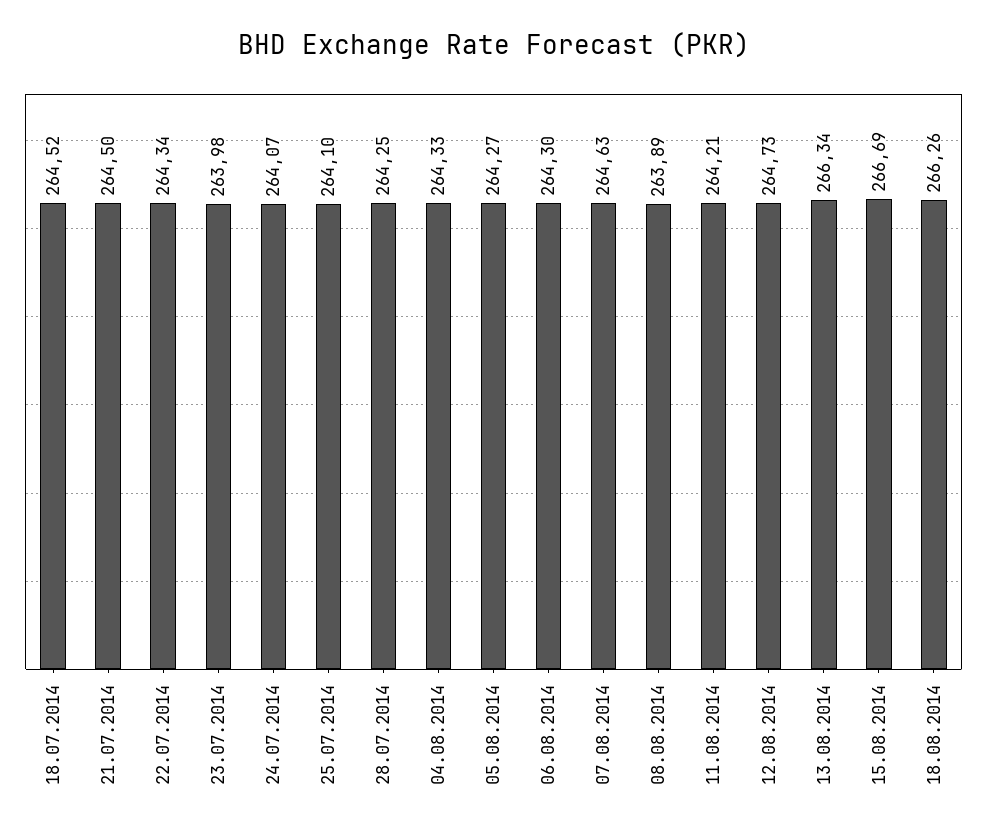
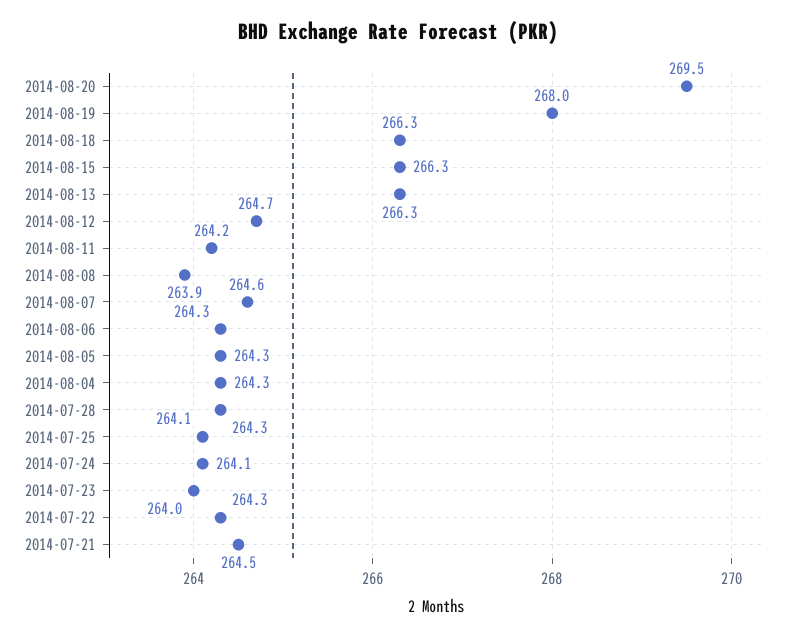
18.07.2014: 264.52 -> none
15.08.2014: 266.69 -> 266.3
2014-08-20: none -> 269.5
2014-08-19: none -> 268

